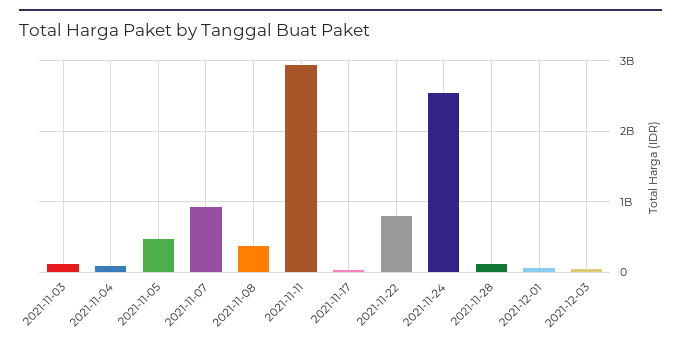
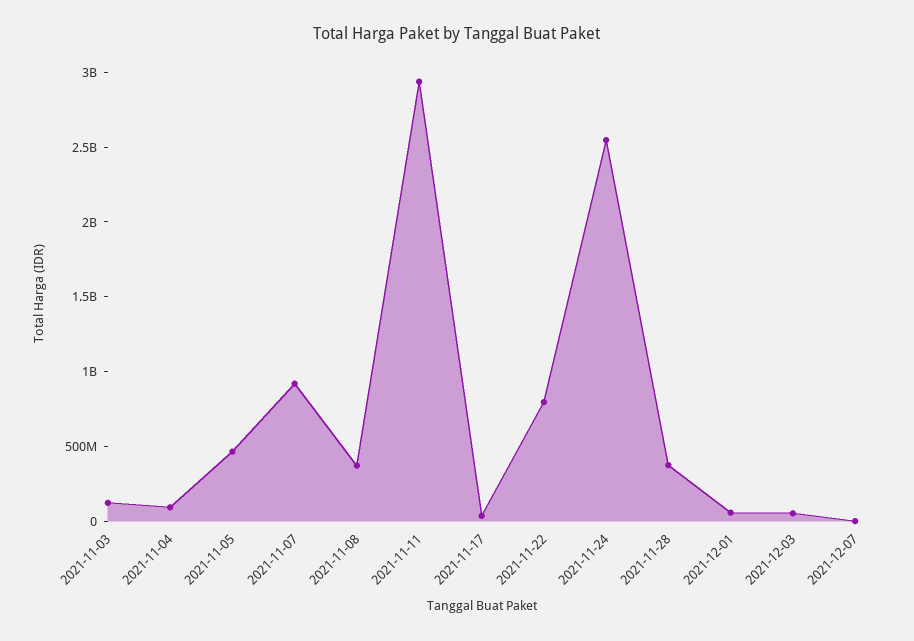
2021-11-28: 100000000 -> 400000000
2021-12-07: none -> 0

